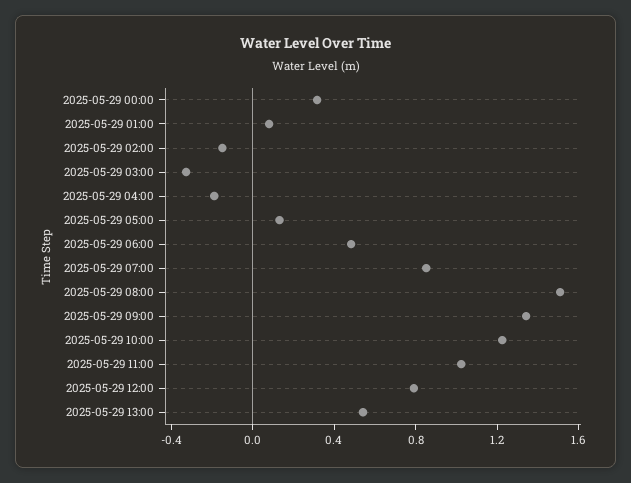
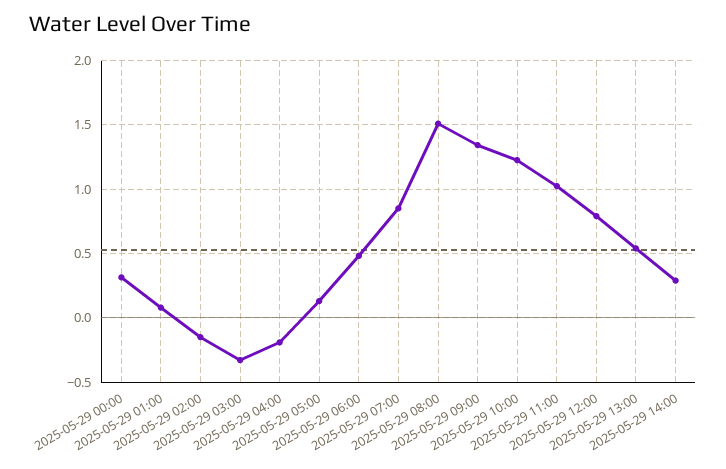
2025-05-29 14:00: none -> 0.3

